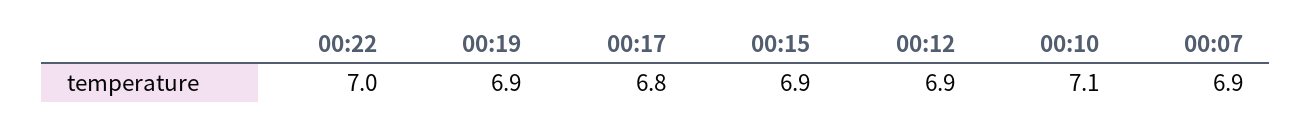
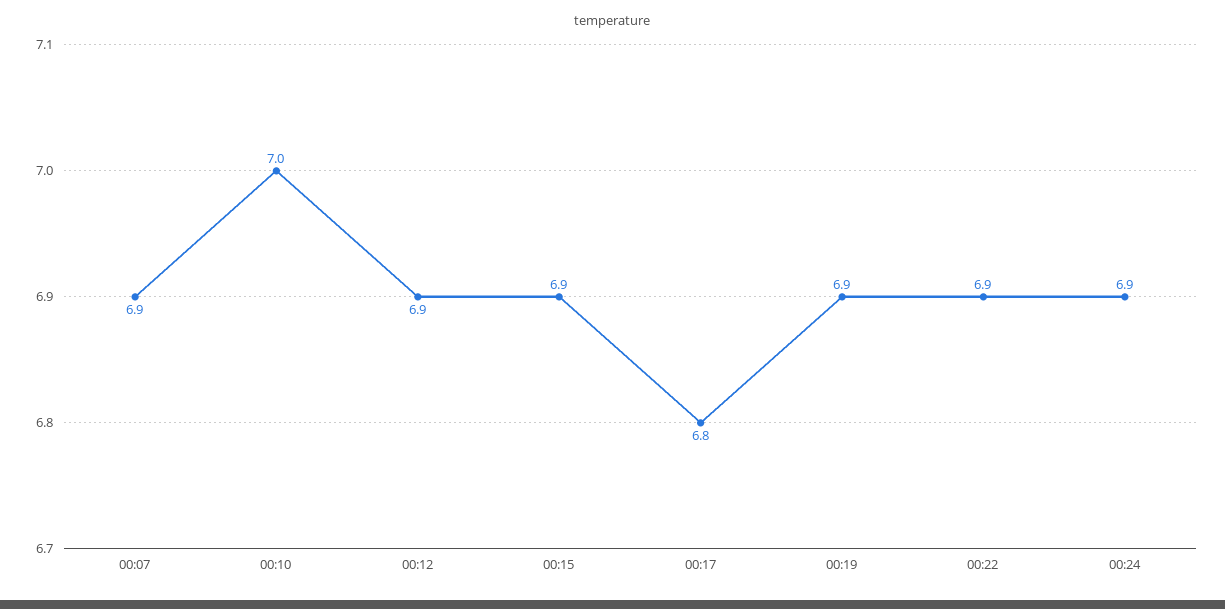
00:22: 7 -> 6.9
00:10: 7.1 -> 7
00:24: none -> 6.9

